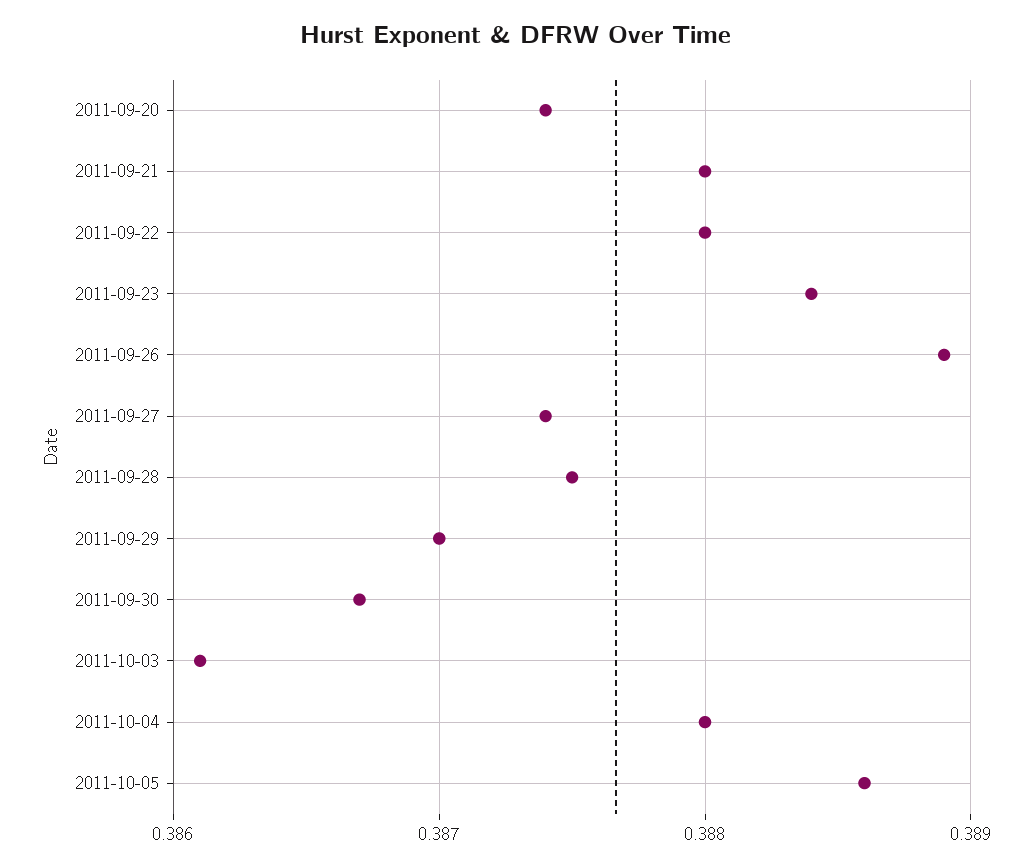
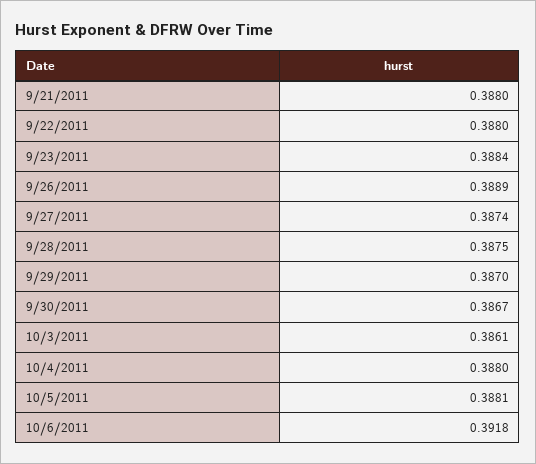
2011-09-20: 0.3874 -> none
2011-10-05: 0.3886 -> 0.3881
10/6/2011: none -> 0.3918

